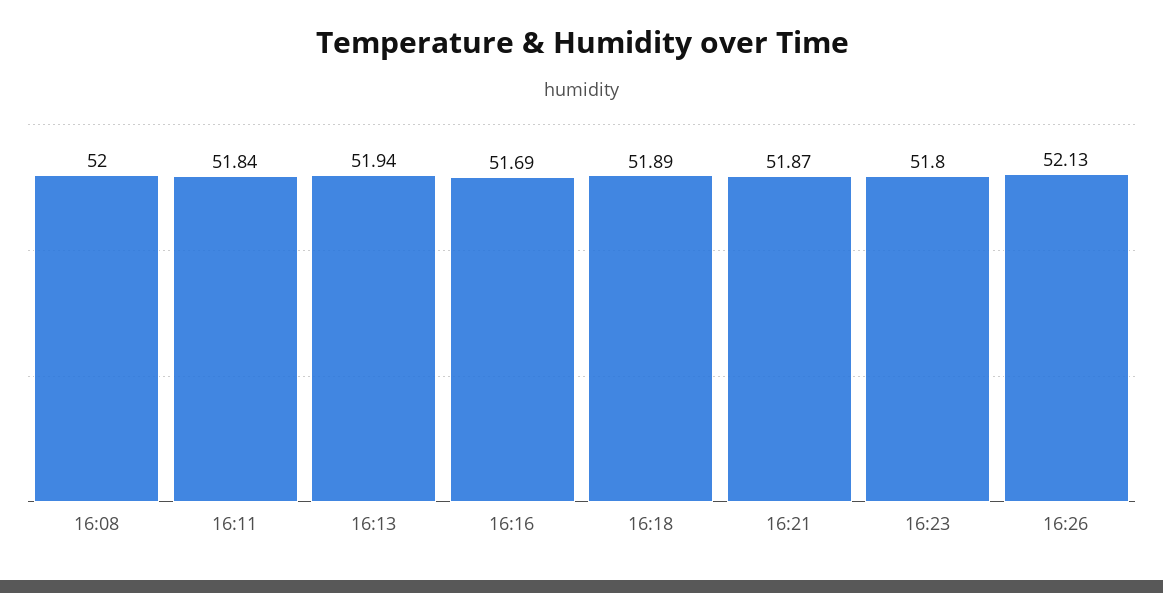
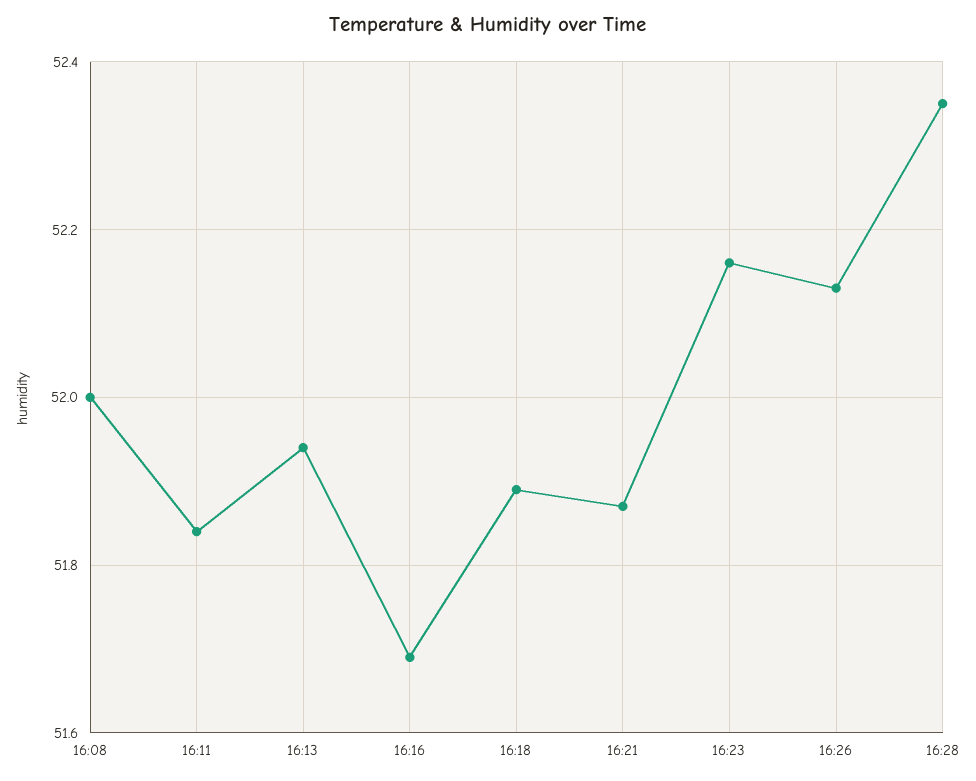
16:23: 51.8 -> 52.15
16:28: none -> 52.35

